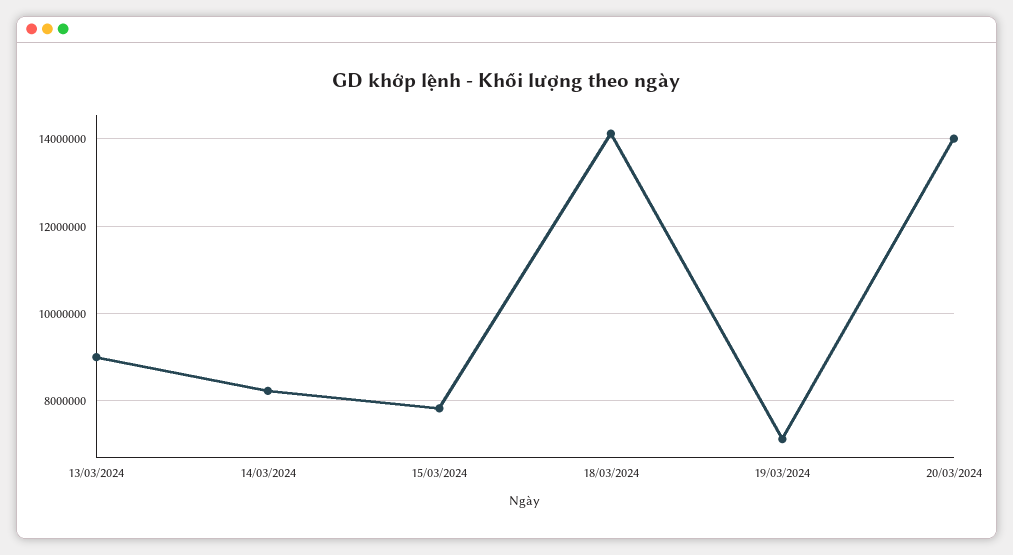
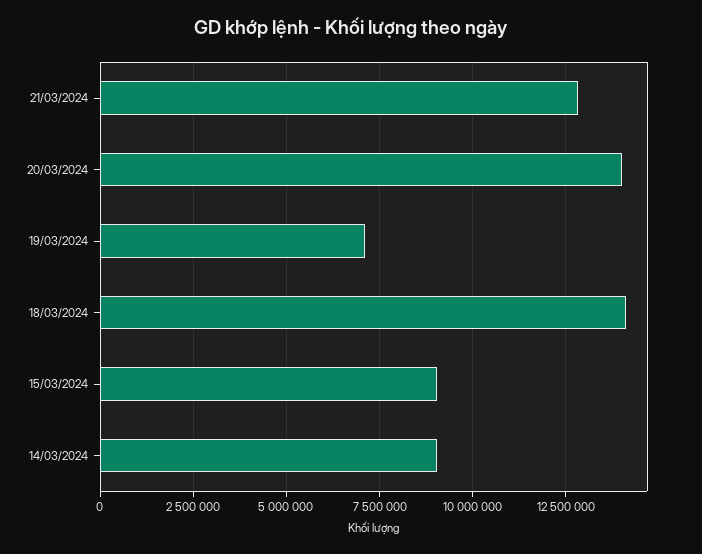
13/03/2024: 9000000 -> none
14/03/2024: 8200000 -> 9000000
15/03/2024: 7800000 -> 9000000
21/03/2024: none -> 12750000

